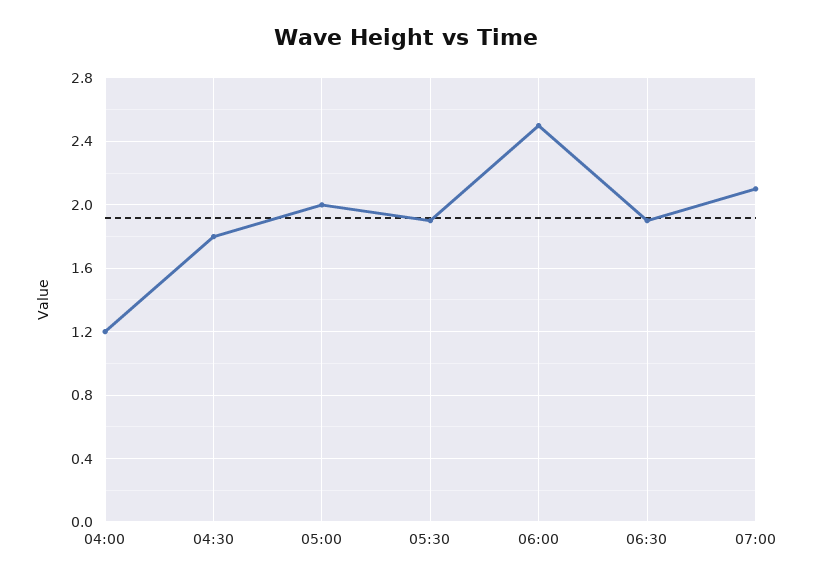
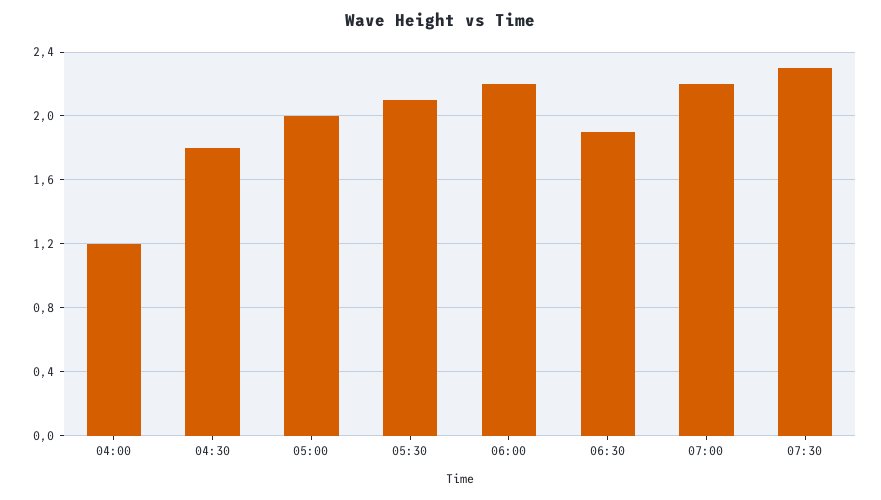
05:30: 1.9 -> 2.1
06:00: 2.5 -> 2.2
07:00: 2.1 -> 2.2
07:30: none -> 2.3

